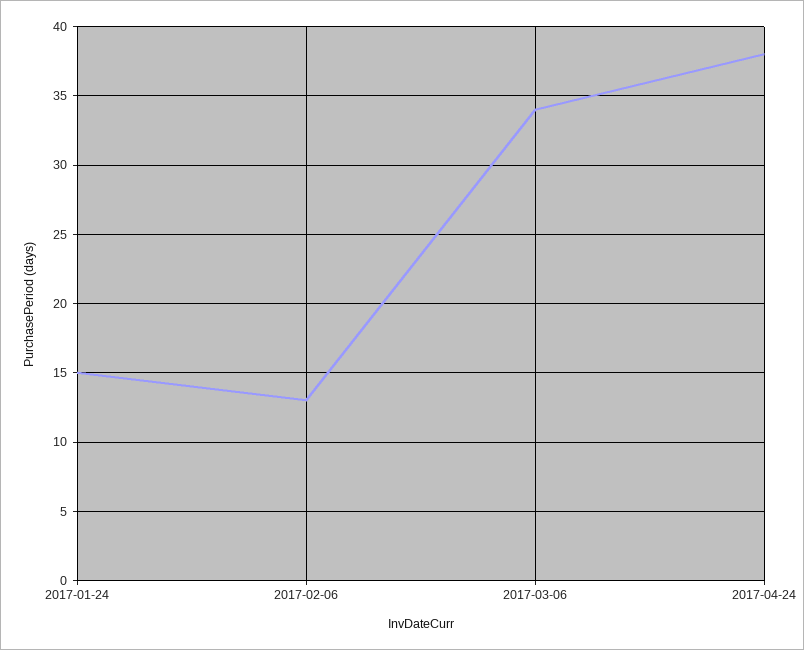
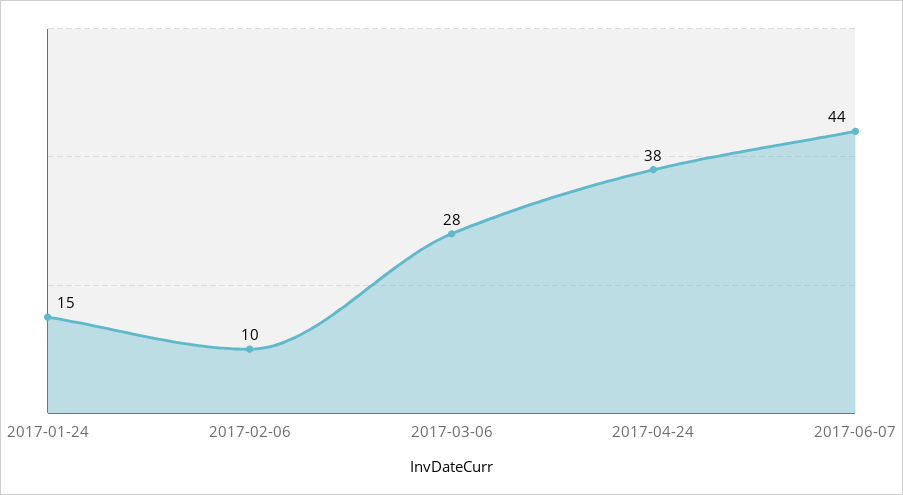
2017-02-06: 13 -> 10
2017-03-06: 34 -> 28
2017-06-07: none -> 44

